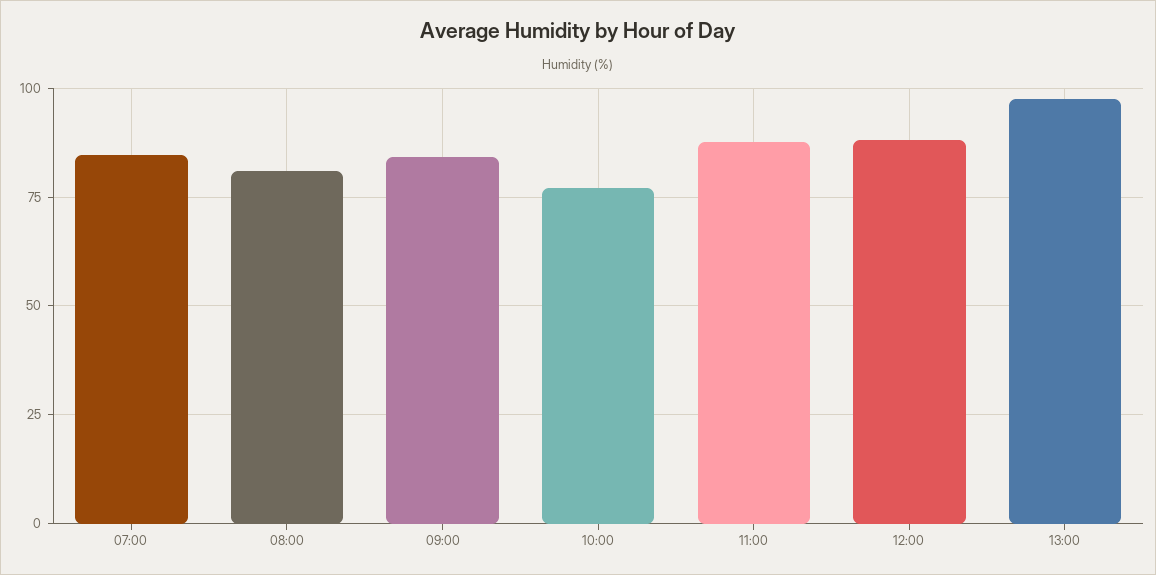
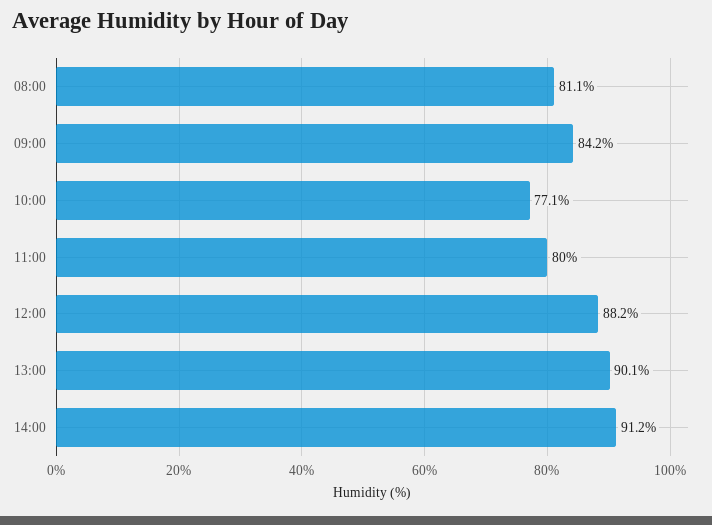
07:00: 85 -> none
11:00: 87.5 -> 80
13:00: 97.5 -> 90.1
14:00: none -> 91.2

